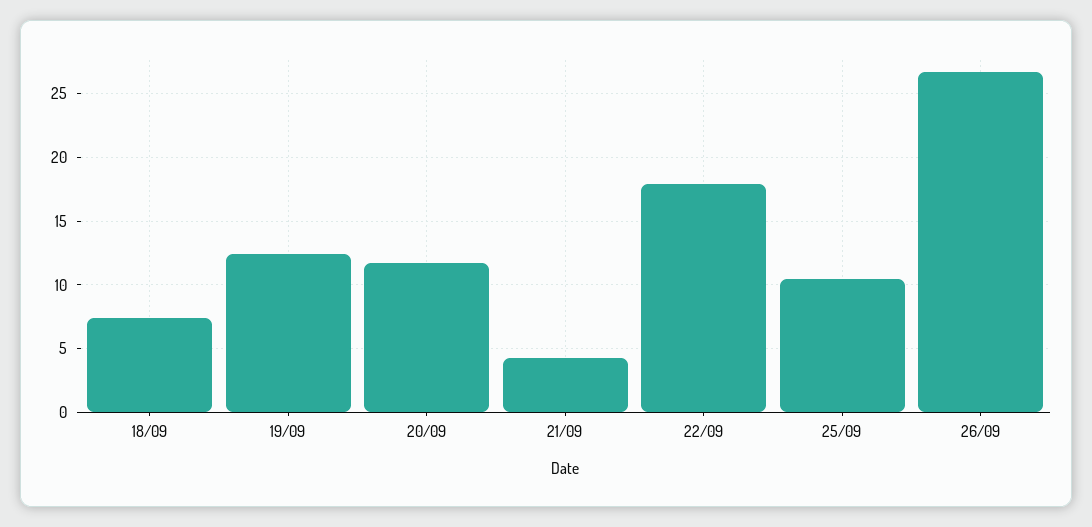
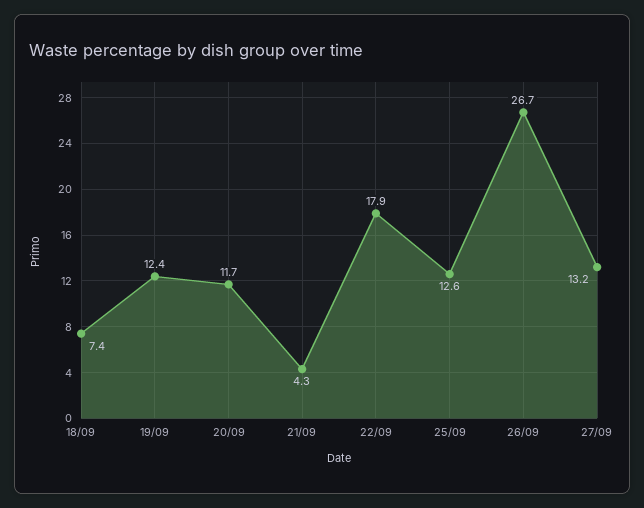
25/09: 10.5 -> 12.6
27/09: none -> 13.2

